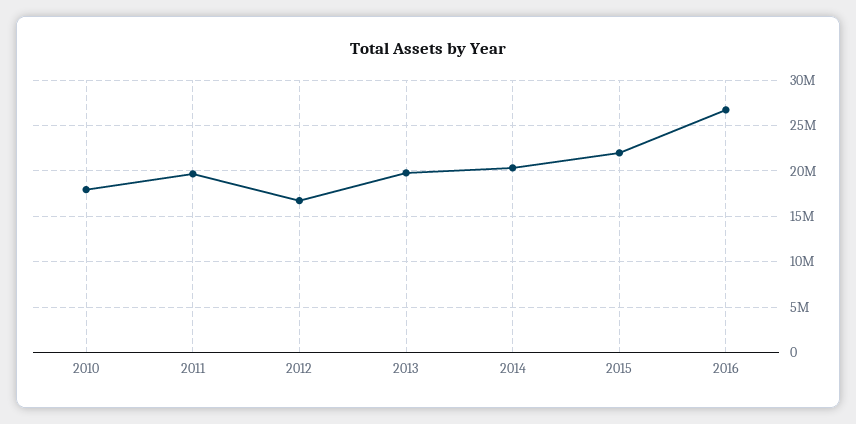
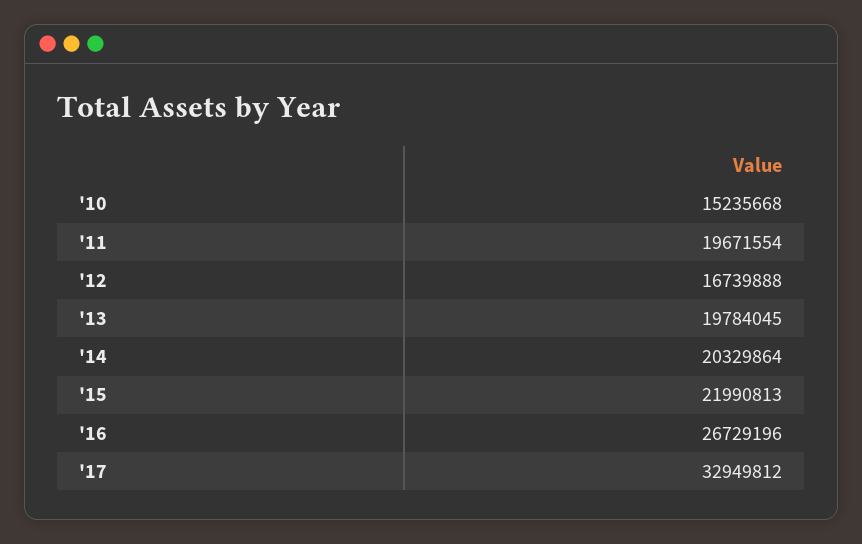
2010: 18000000 -> 15235668
'17: none -> 32949812

